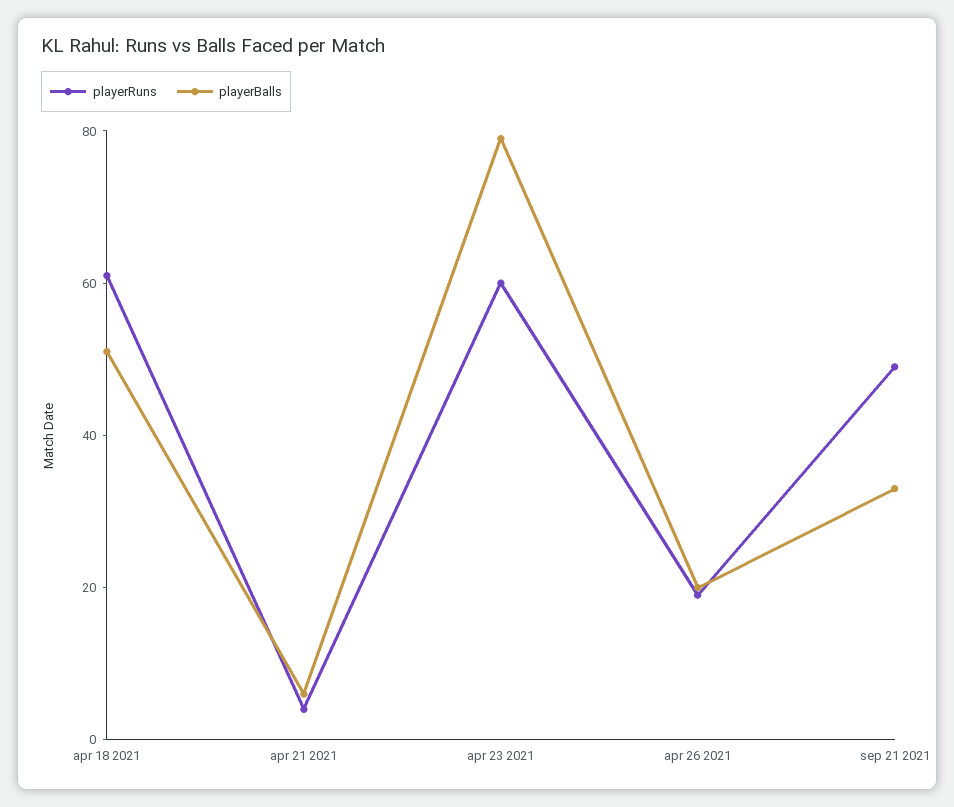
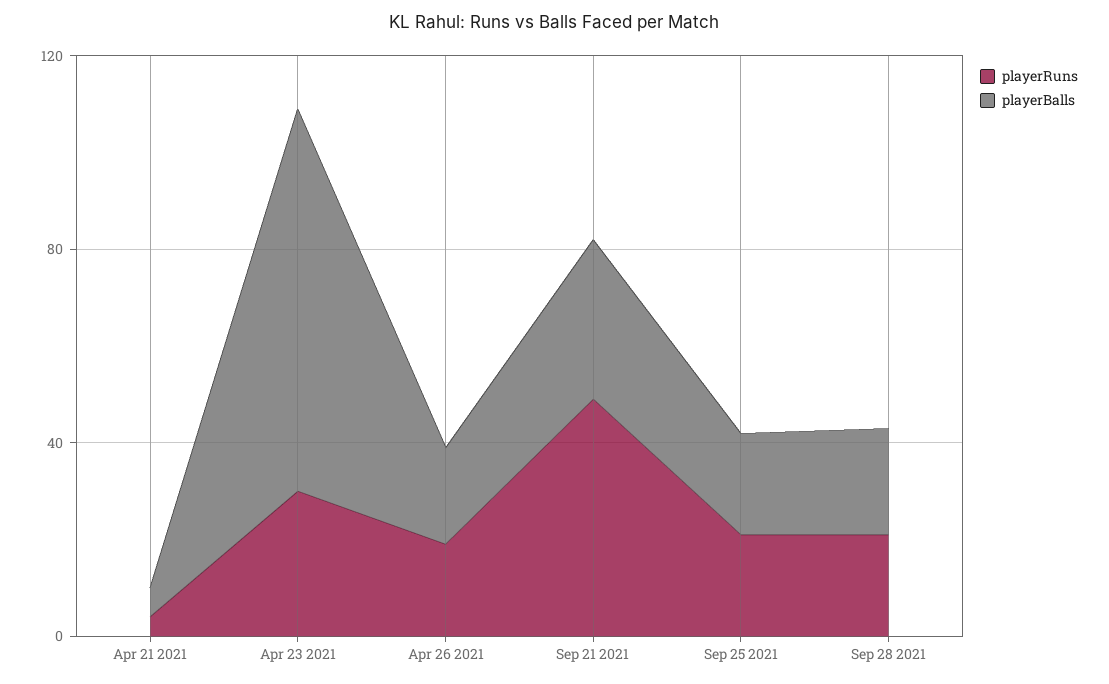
playerRuns, apr 18 2021: 60 -> none
playerBalls, apr 18 2021: 50 -> none
playerRuns, apr 23 2021: 60 -> 30
playerRuns, Sep 25 2021: none -> 20
playerBalls, Sep 25 2021: none -> 20
playerRuns, Sep 28 2021: none -> 20
playerBalls, Sep 28 2021: none -> 20

